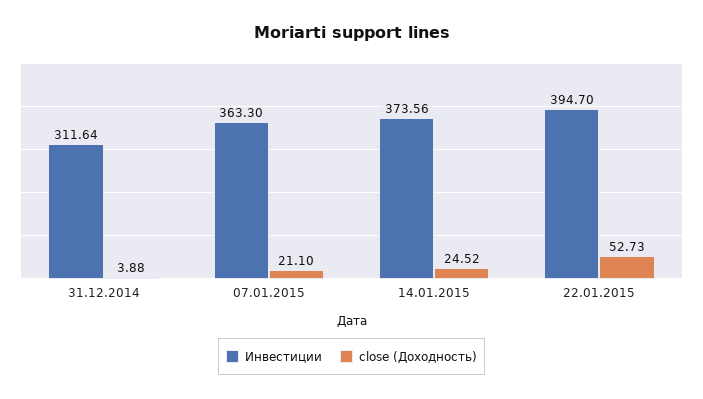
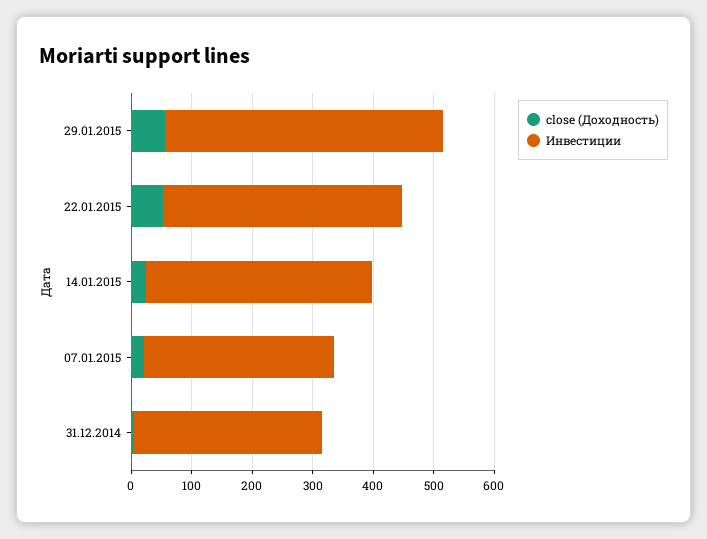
Инвестиции, 07.01.2015: 363.3 -> 320
close (Доходность), 29.01.2015: none -> 60
Инвестиции, 29.01.2015: none -> 460

